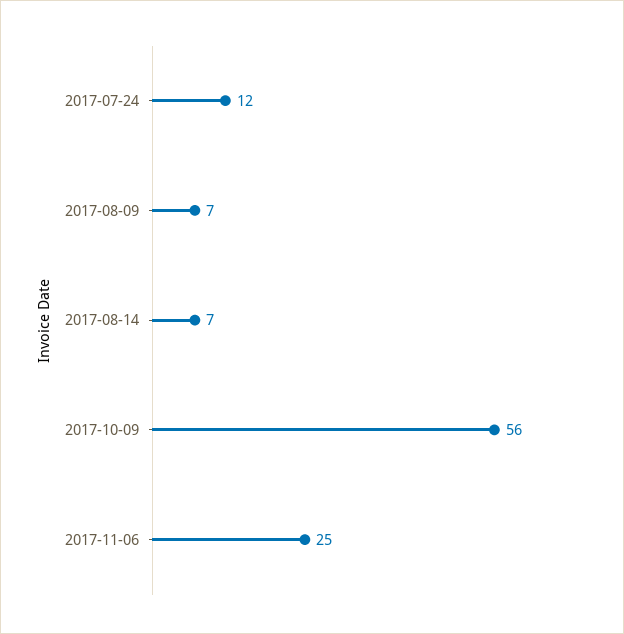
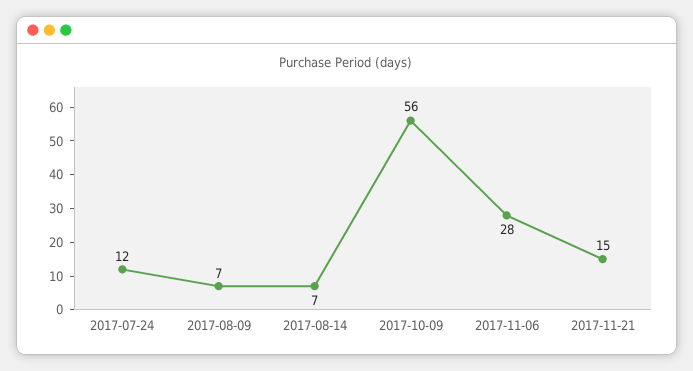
2017-11-06: 25 -> 28
2017-11-21: none -> 15

